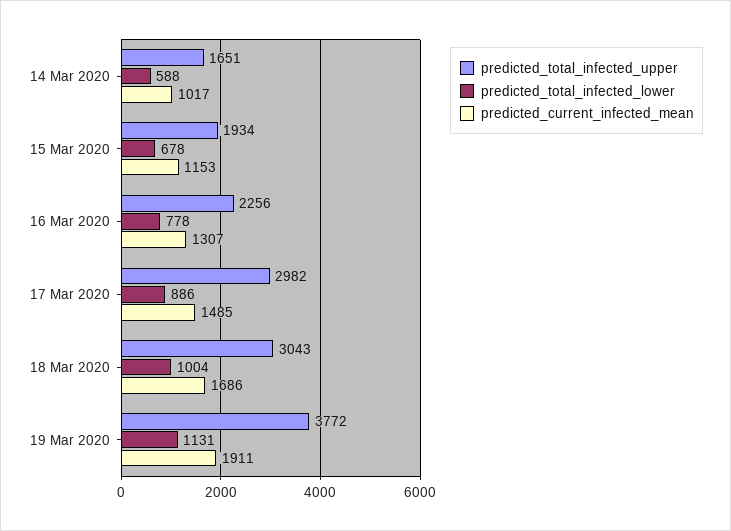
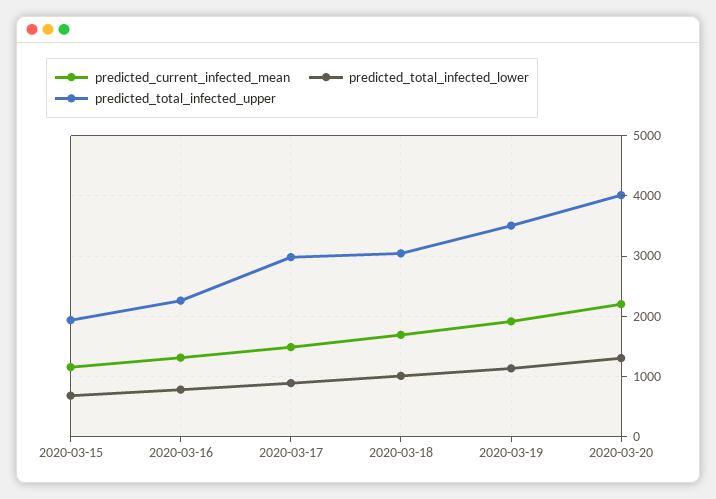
predicted_total_infected_upper, 14 Mar 2020: 1651 -> none
predicted_total_infected_lower, 14 Mar 2020: 588 -> none
predicted_current_infected_mean, 14 Mar 2020: 1017 -> none
predicted_total_infected_upper, 19 Mar 2020: 3772 -> 3500
predicted_current_infected_mean, 2020-03-20: none -> 2200
predicted_total_infected_lower, 2020-03-20: none -> 1300
predicted_total_infected_upper, 2020-03-20: none -> 4000

